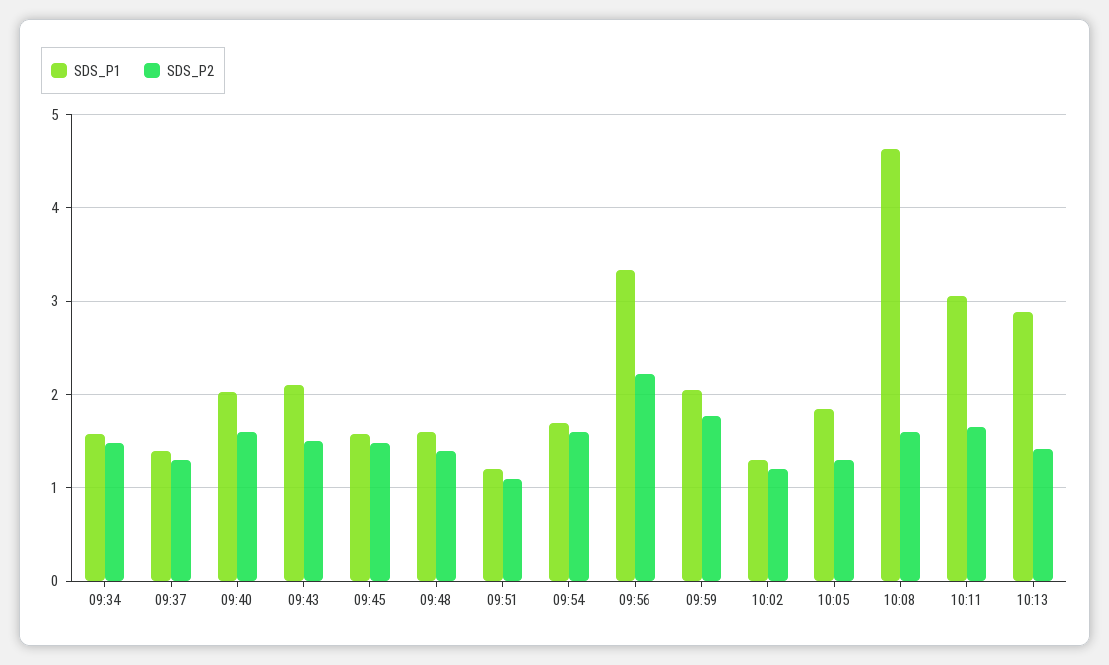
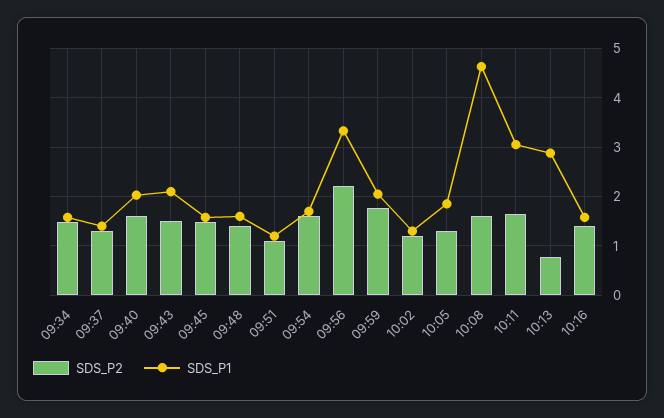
SDS_P2, 10:13: 1.4 -> 0.8
SDS_P2, 10:16: none -> 1.4
SDS_P1, 10:16: none -> 1.6

